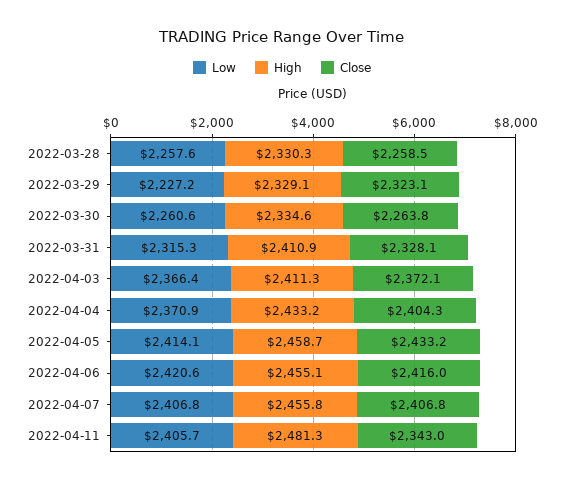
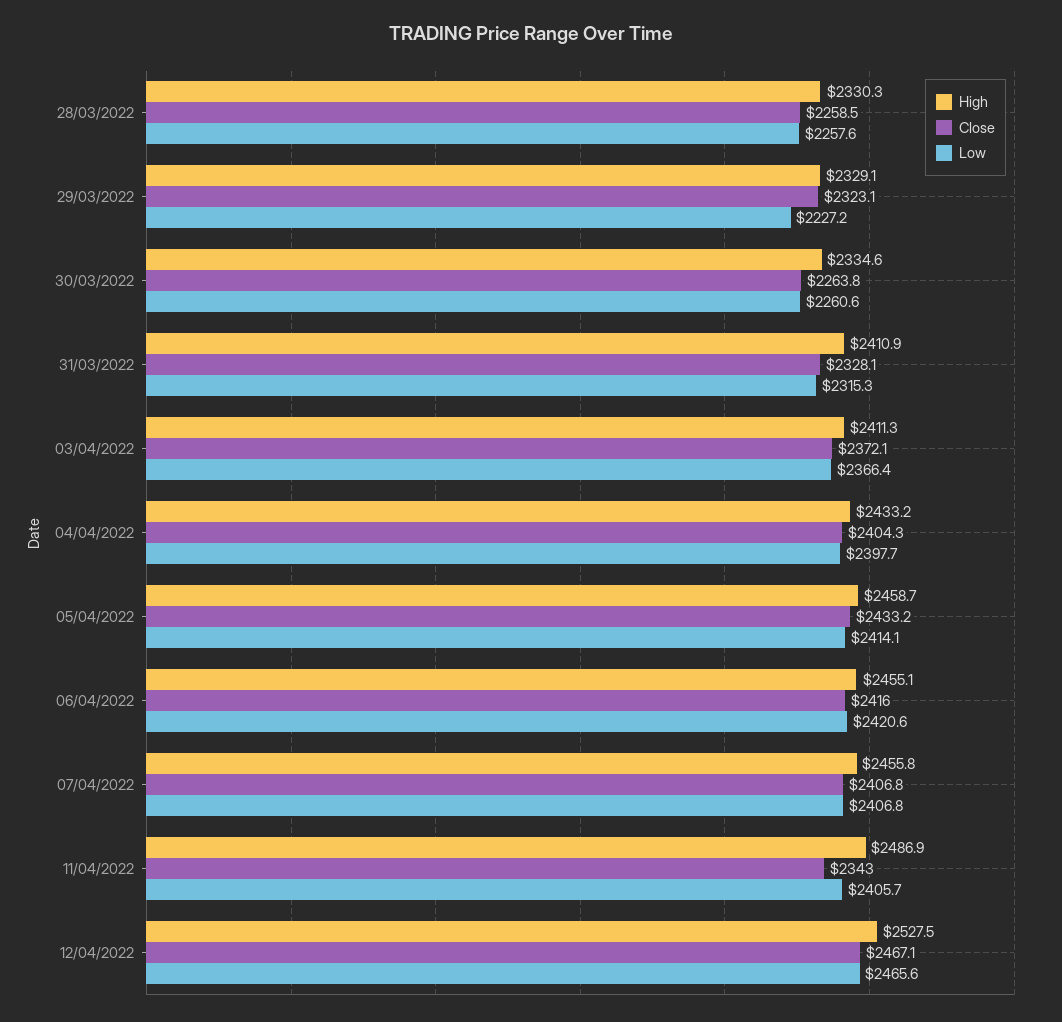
Low, 2022-04-04: 2370.9 -> 2397.7
High, 2022-04-11: 2481.3 -> 2486.9
High, 12/04/2022: none -> 2527.5
Close, 12/04/2022: none -> 2467.1
Low, 12/04/2022: none -> 2465.6

